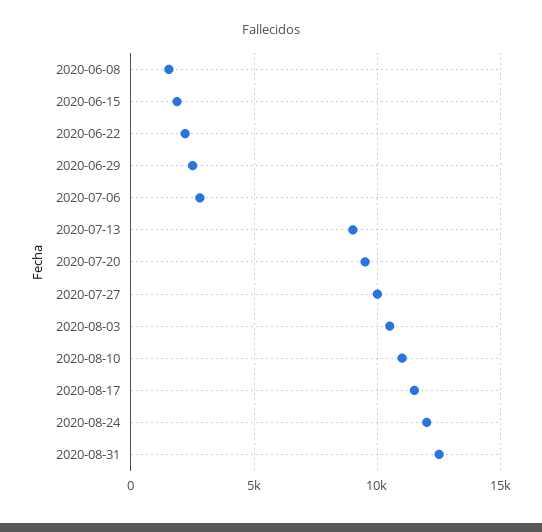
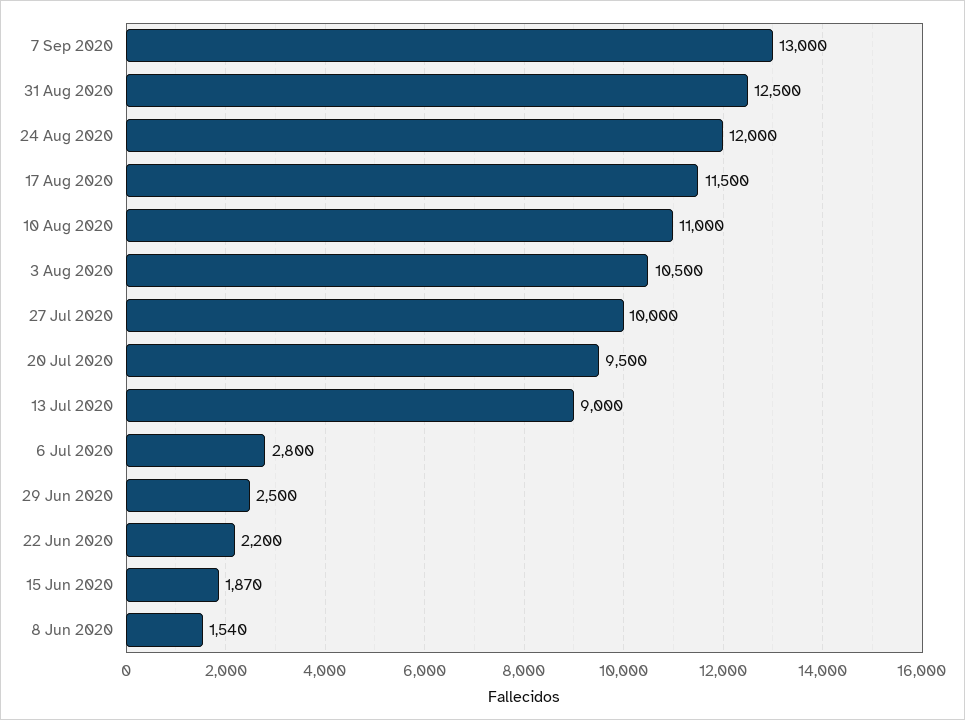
7 Sep 2020: none -> 13000

